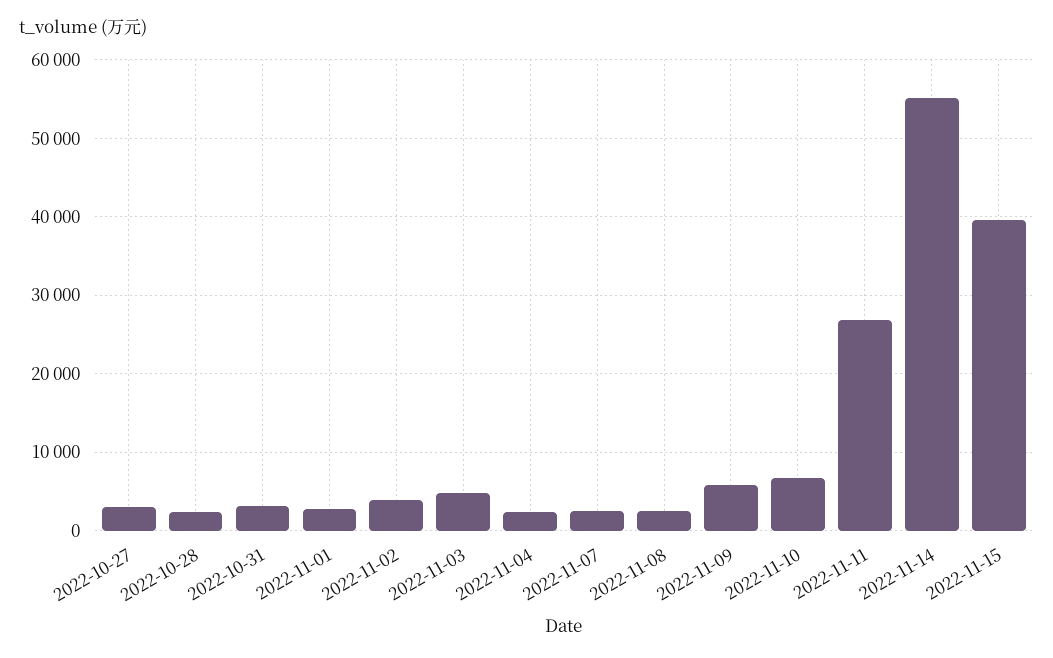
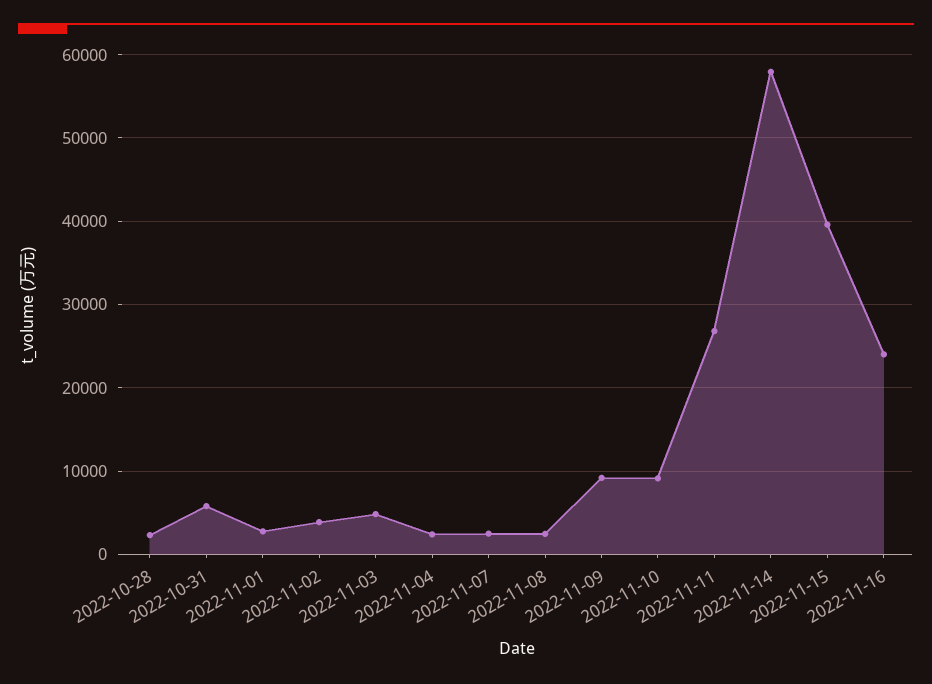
2022-10-27: 3000 -> none
2022-10-31: 3000 -> 6000
2022-11-09: 6000 -> 9000
2022-11-10: 7000 -> 9000
2022-11-14: 55000 -> 58000
2022-11-16: none -> 24000

